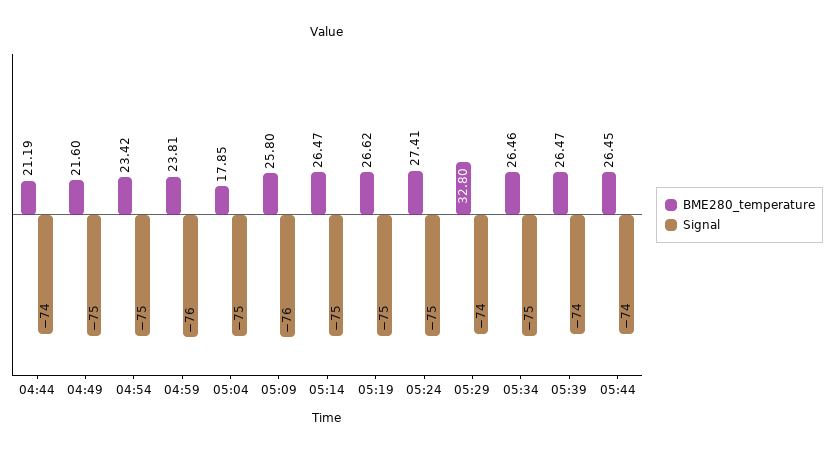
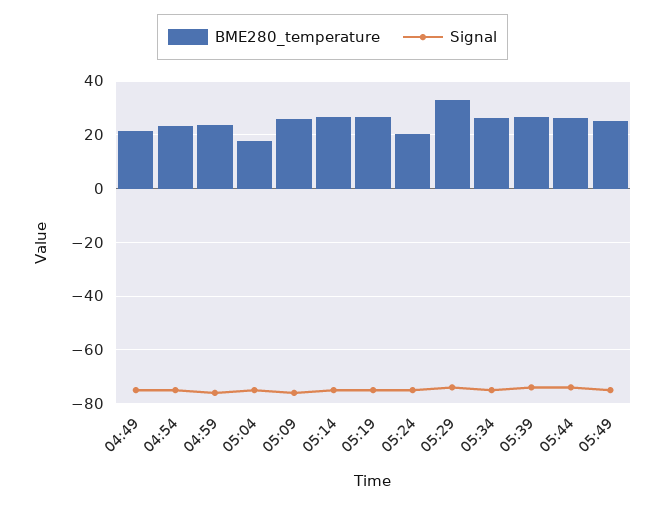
BME280_temperature, 04:44: 21.19 -> none
Signal, 04:44: -74 -> none
BME280_temperature, 05:24: 27.41 -> 20
BME280_temperature, 05:49: none -> 25
Signal, 05:49: none -> -75

